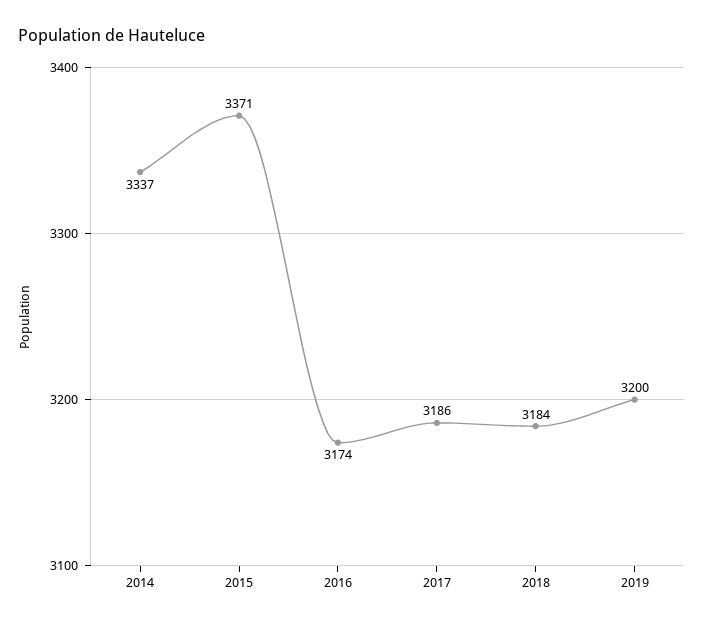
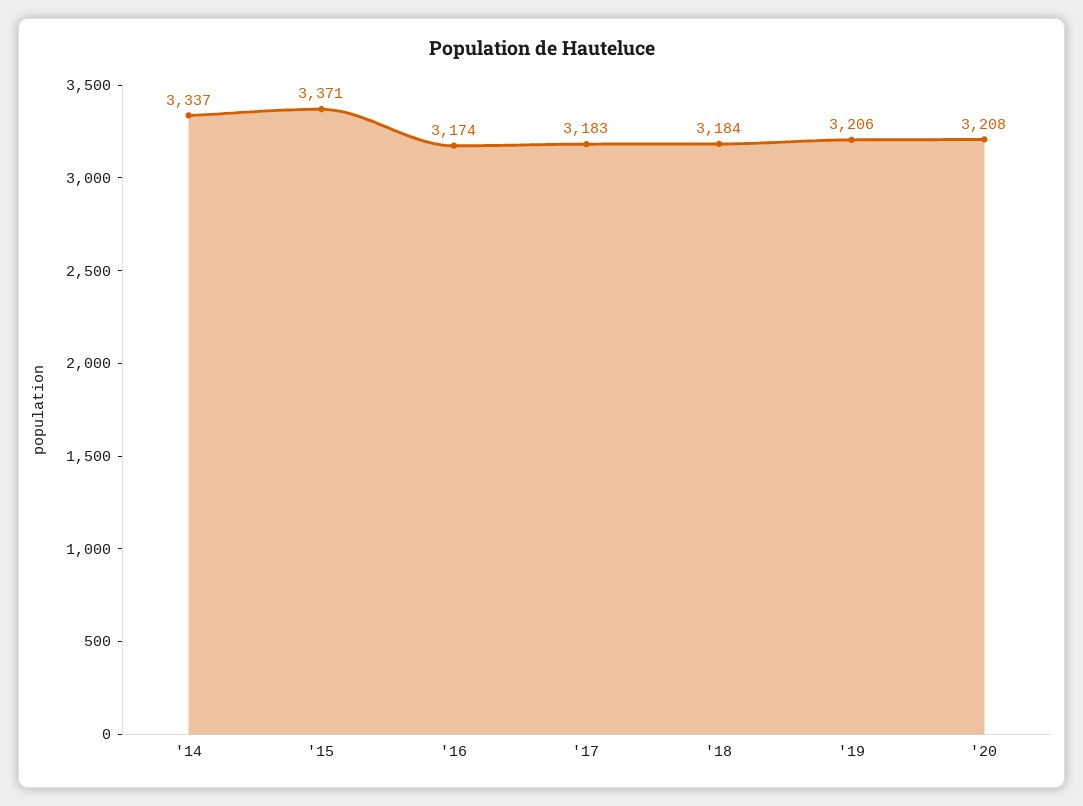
2017: 3186 -> 3183
2019: 3200 -> 3206
'20: none -> 3208

